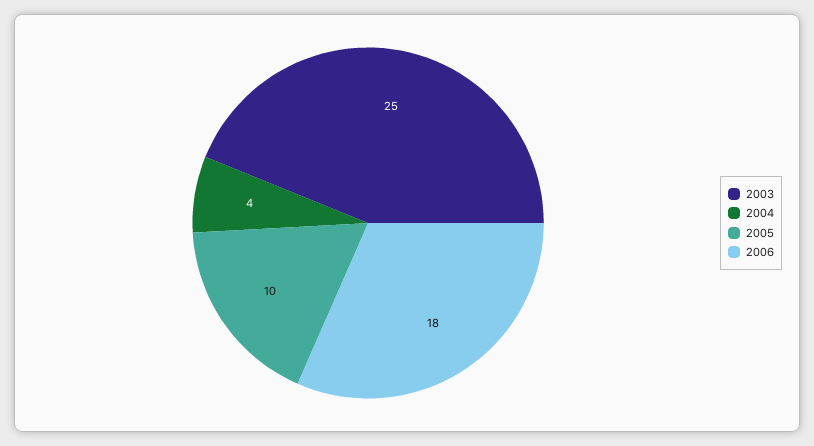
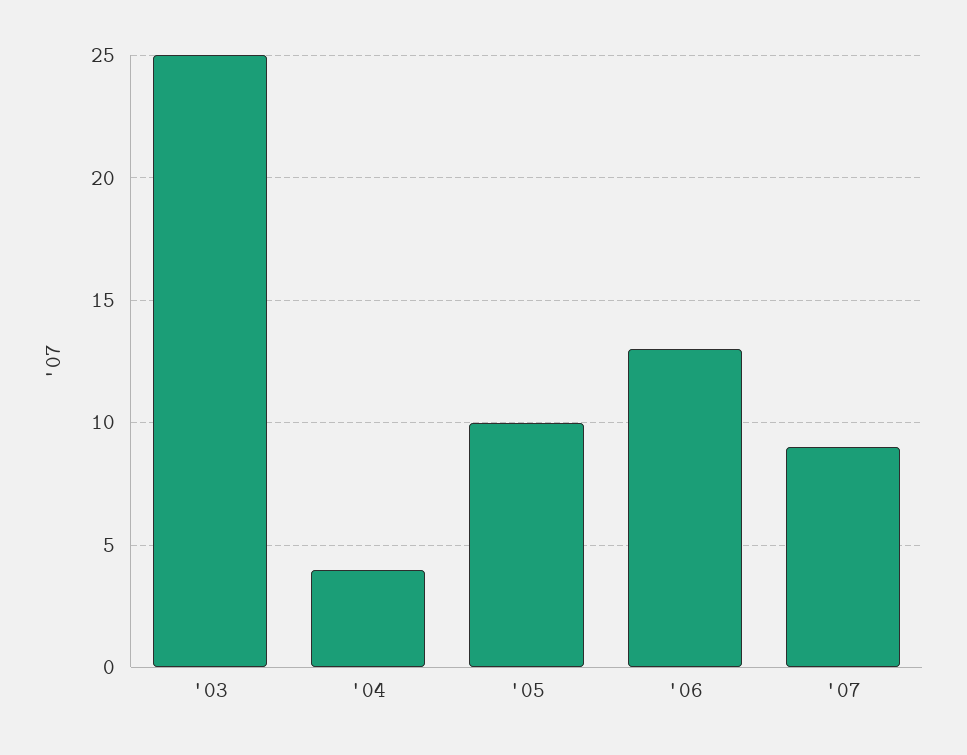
2006: 18 -> 13
'07: none -> 9

